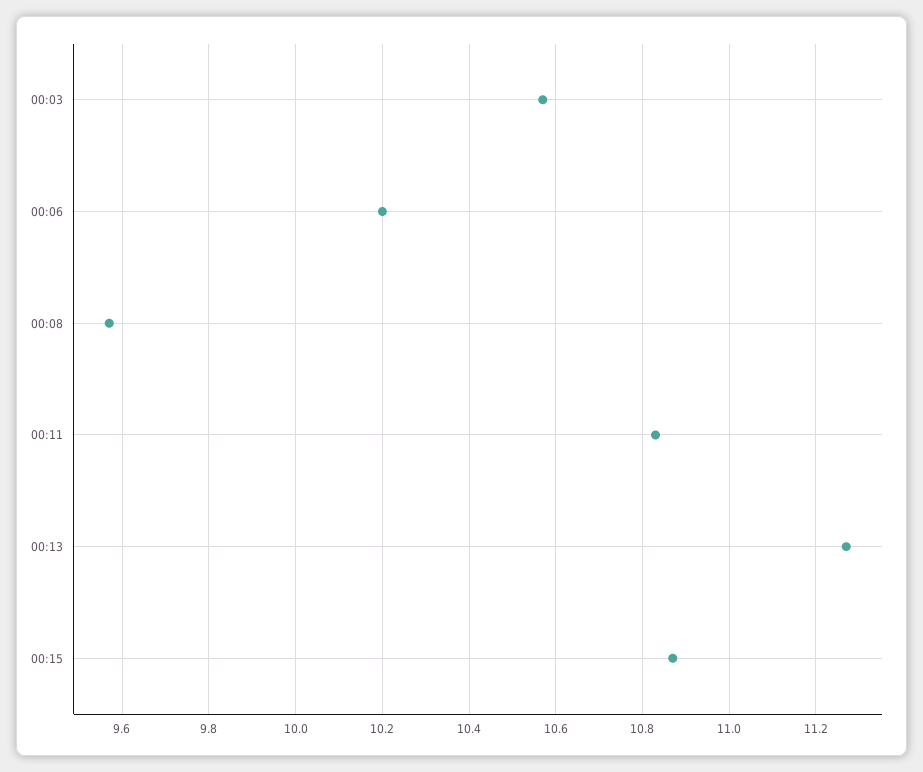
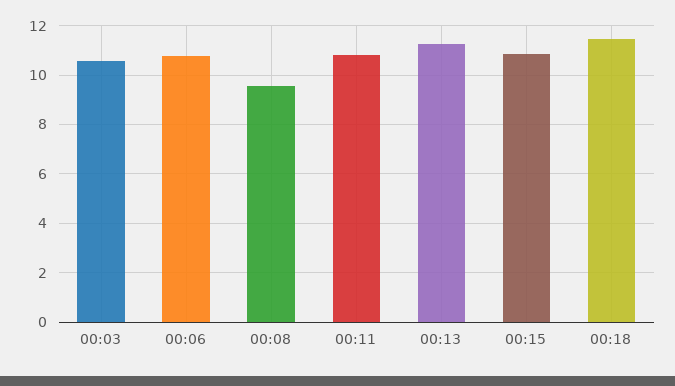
00:06: 10.2 -> 10.75
00:18: none -> 11.5

